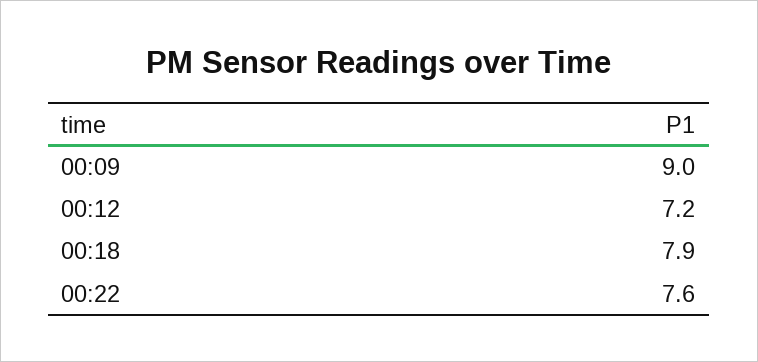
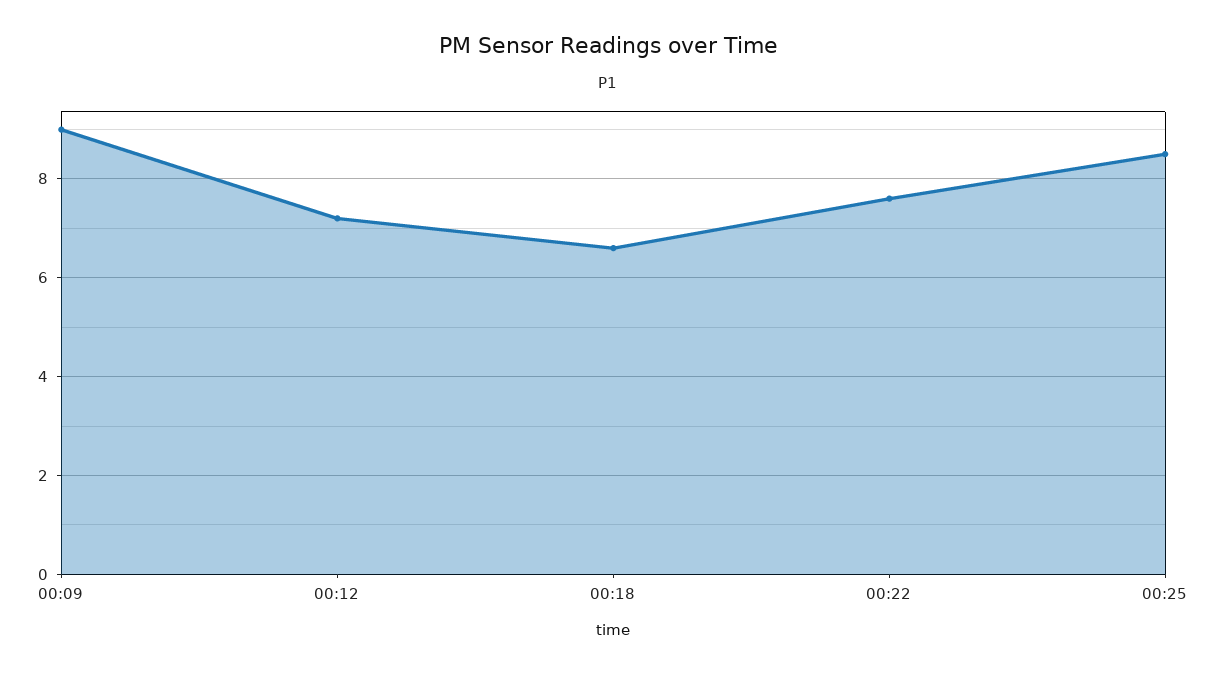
00:18: 7.9 -> 6.5
00:25: none -> 8.5

